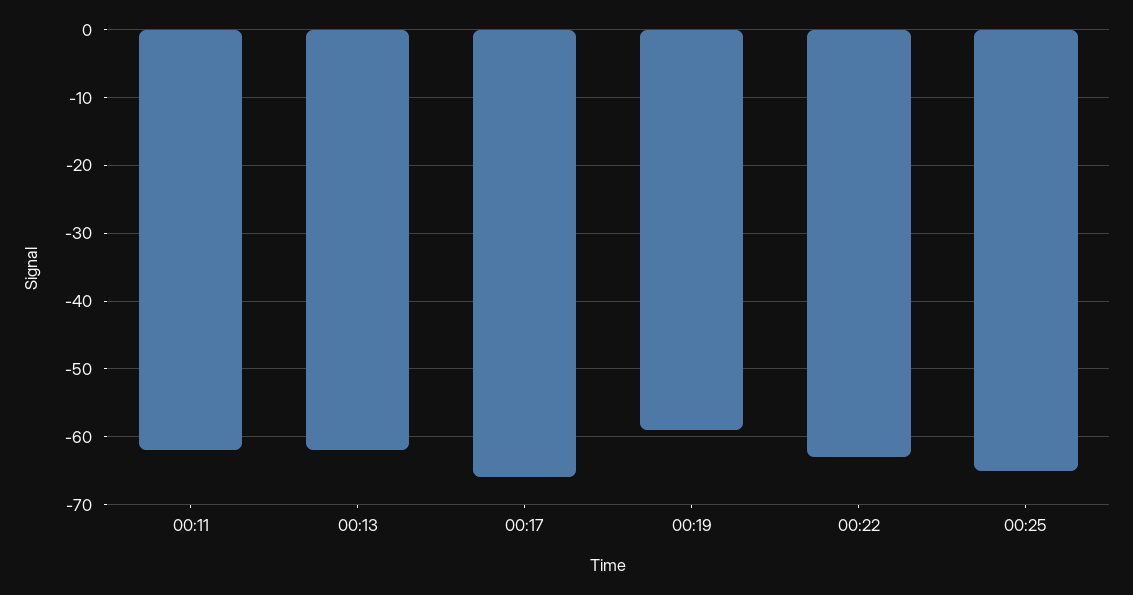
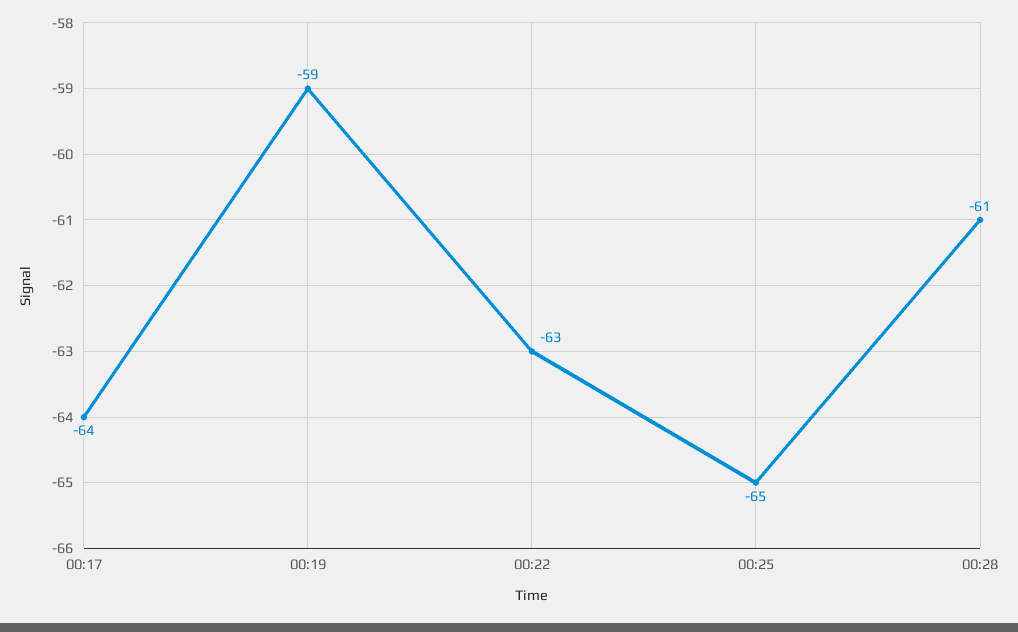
00:11: -62 -> none
00:13: -62 -> none
00:17: -66 -> -64
00:28: none -> -61

